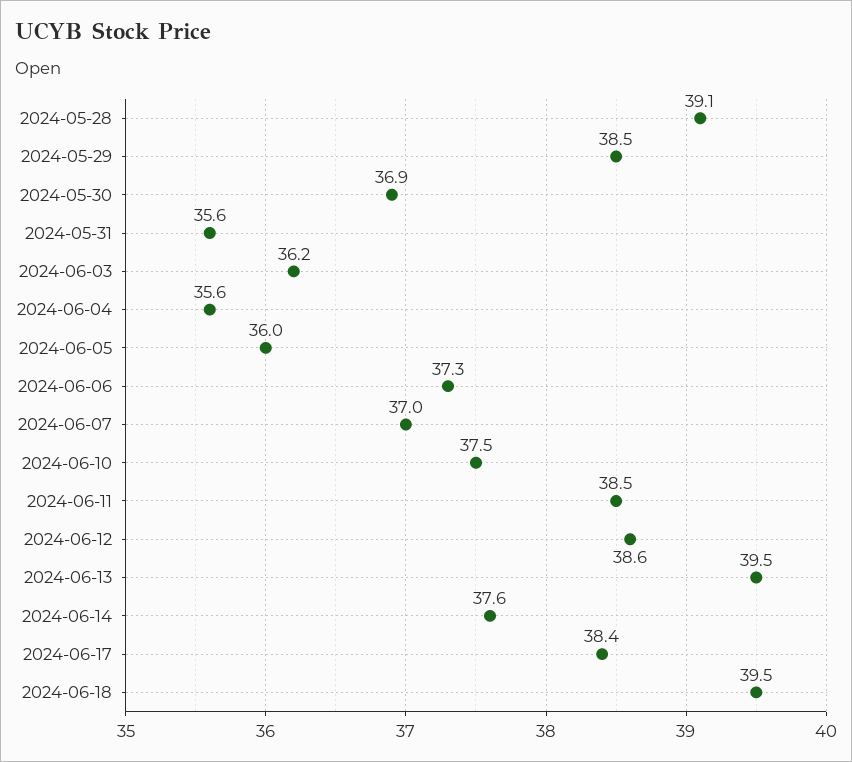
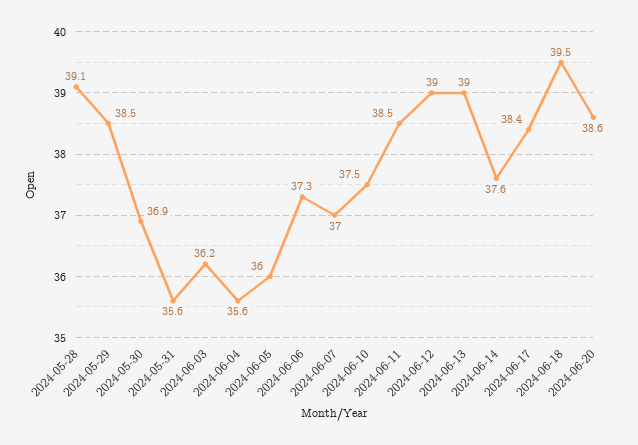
2024-06-12: 38.6 -> 39
2024-06-13: 39.5 -> 39
2024-06-20: none -> 38.6

